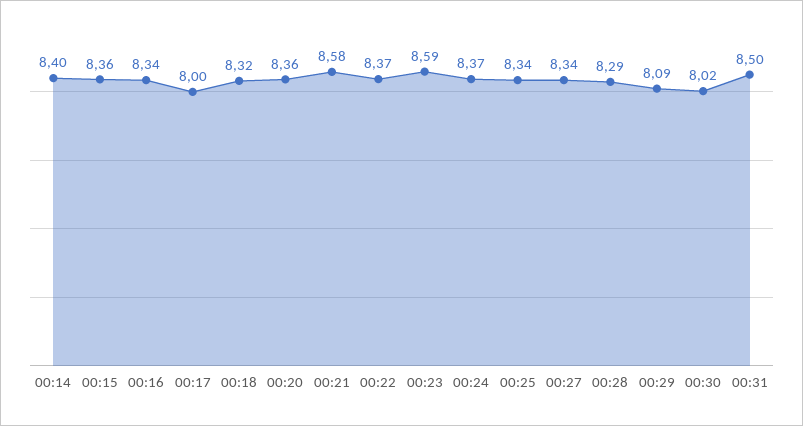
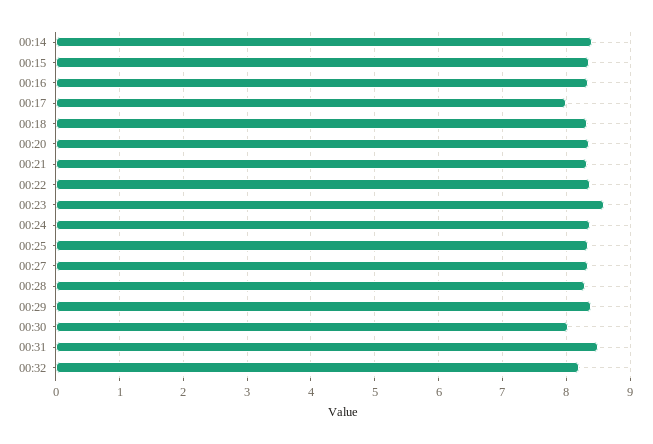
00:21: 8.58 -> 8.3
00:29: 8.09 -> 8.4
00:32: none -> 8.2

